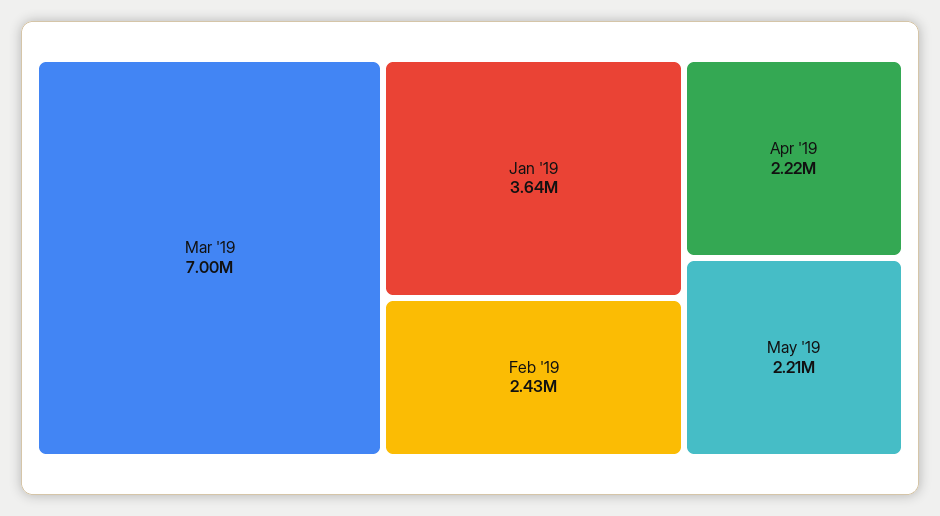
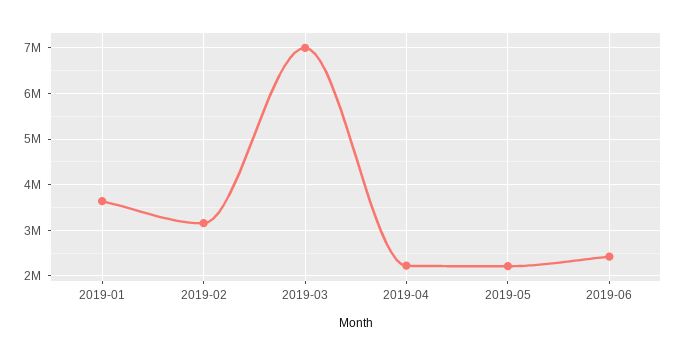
Feb '19: 2430000 -> 3200000
2019-06: none -> 2400000

